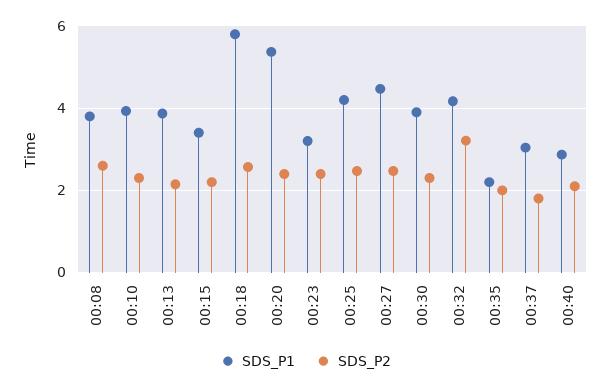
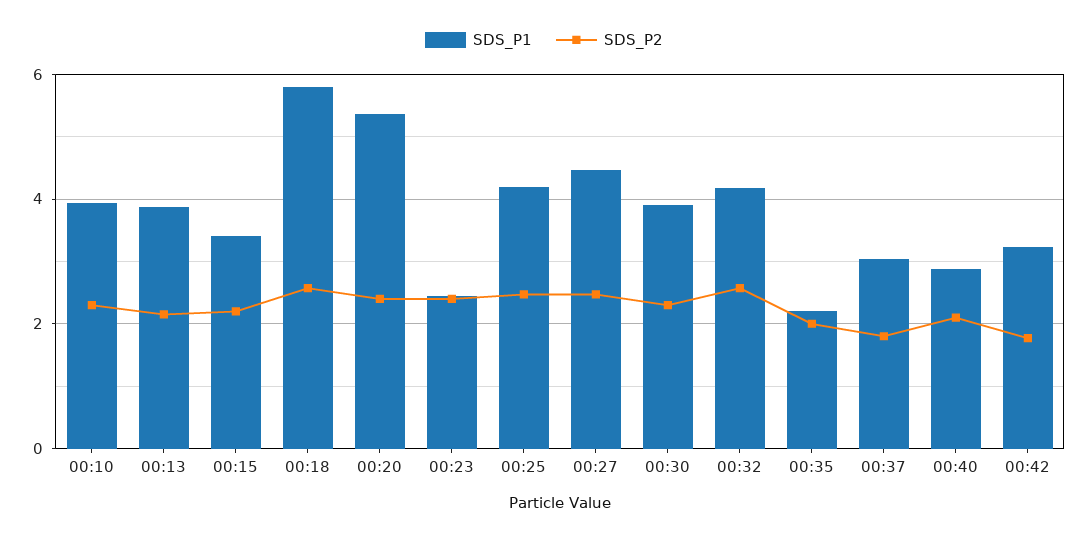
SDS_P1, 00:08: 3.8 -> none
SDS_P2, 00:08: 2.6 -> none
SDS_P1, 00:23: 3.2 -> 2.4
SDS_P2, 00:32: 3.2 -> 2.6
SDS_P1, 00:42: none -> 3.2
SDS_P2, 00:42: none -> 1.8

